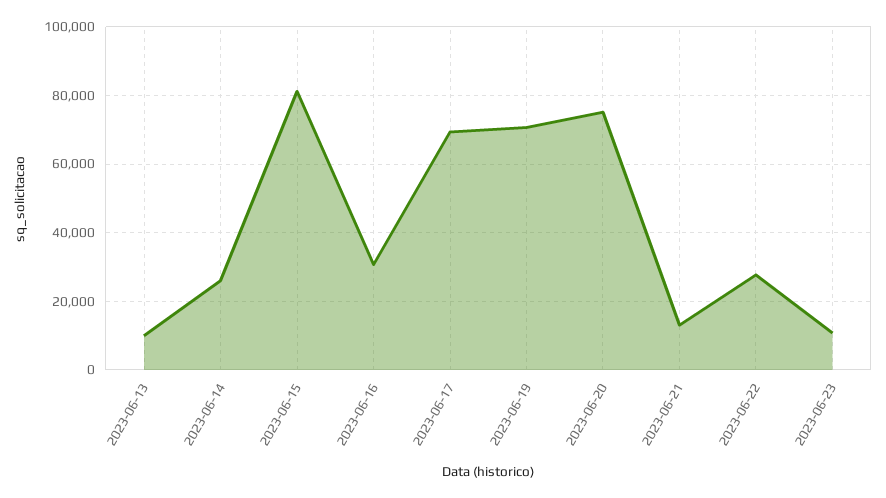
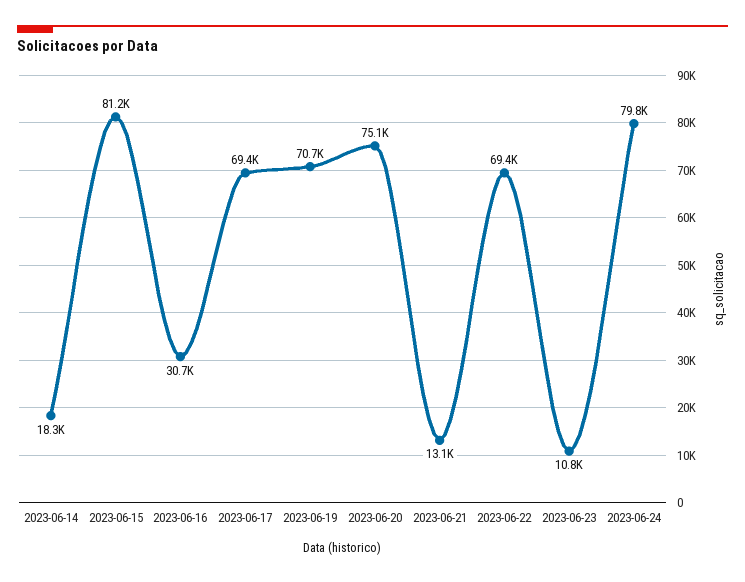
2023-06-13: 10000 -> none
2023-06-14: 26000 -> 18300
2023-06-22: 28000 -> 69400
2023-06-24: none -> 79800

